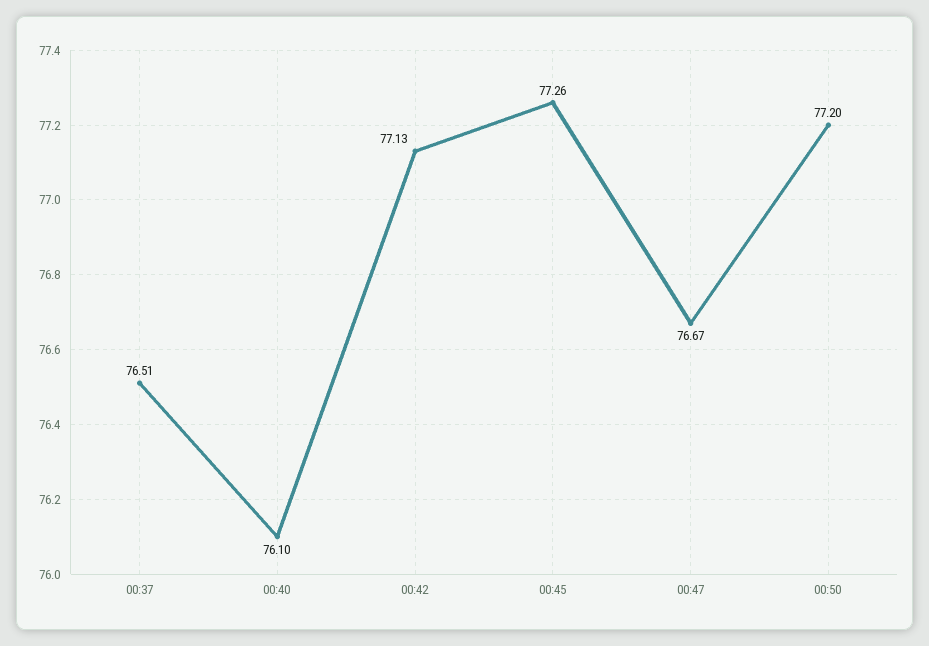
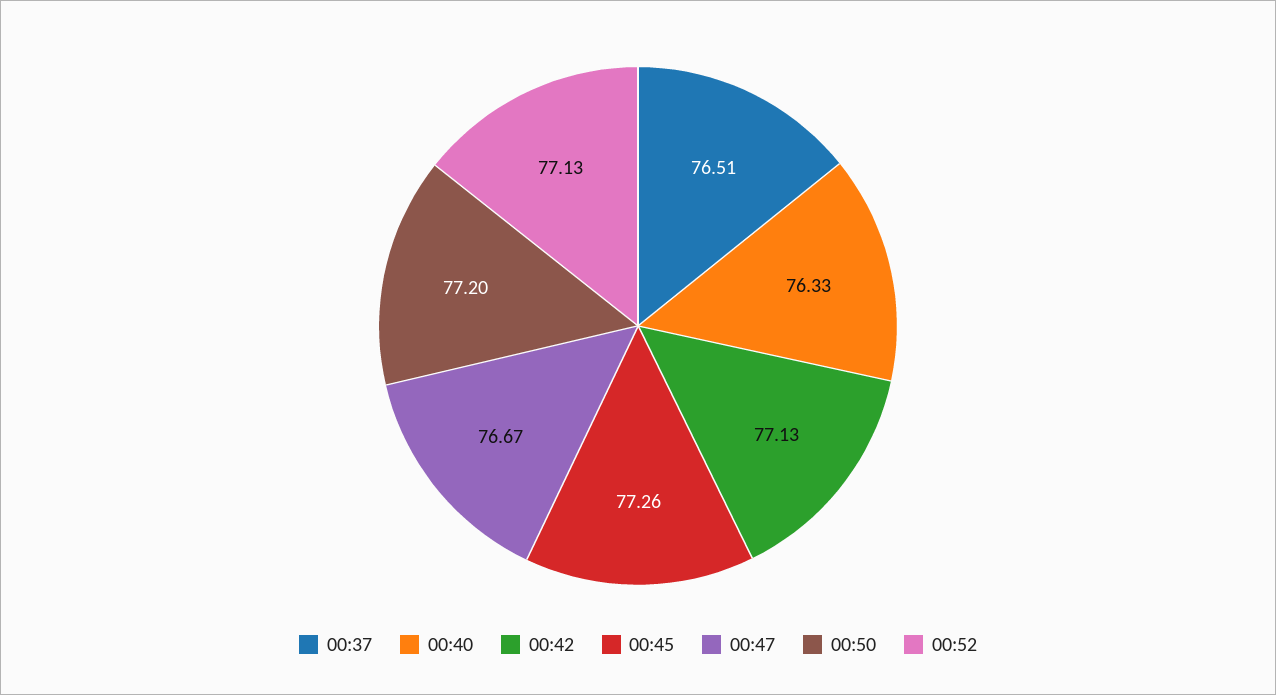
00:40: 76.1 -> 76.33
00:52: none -> 77.13

